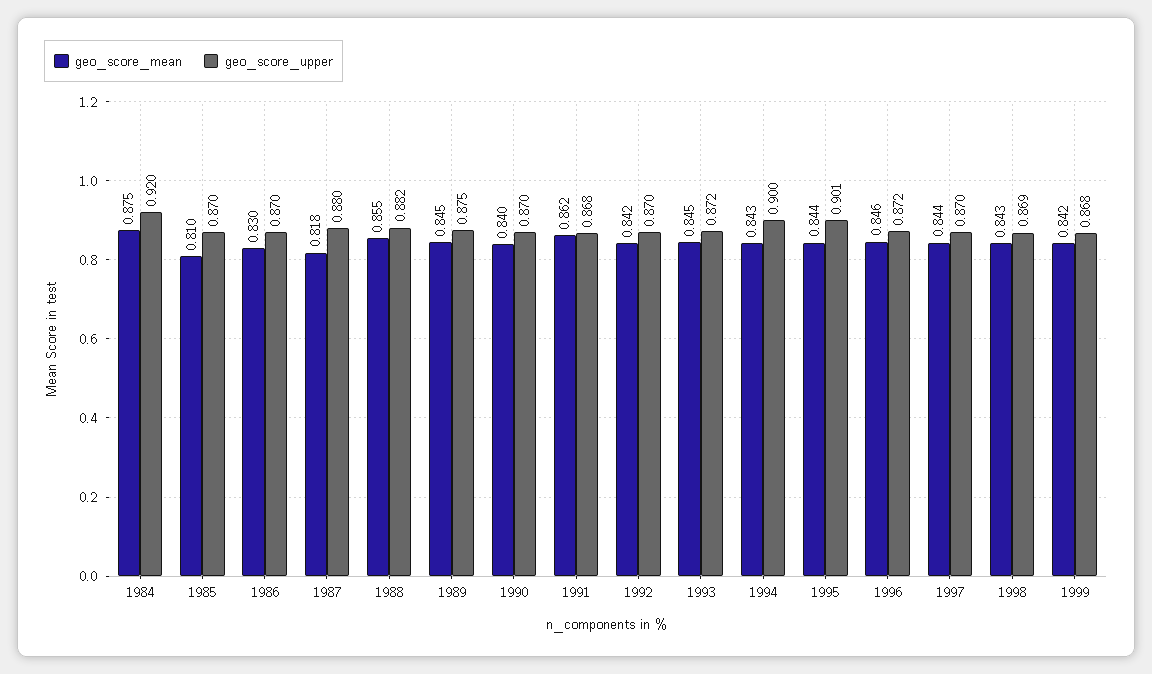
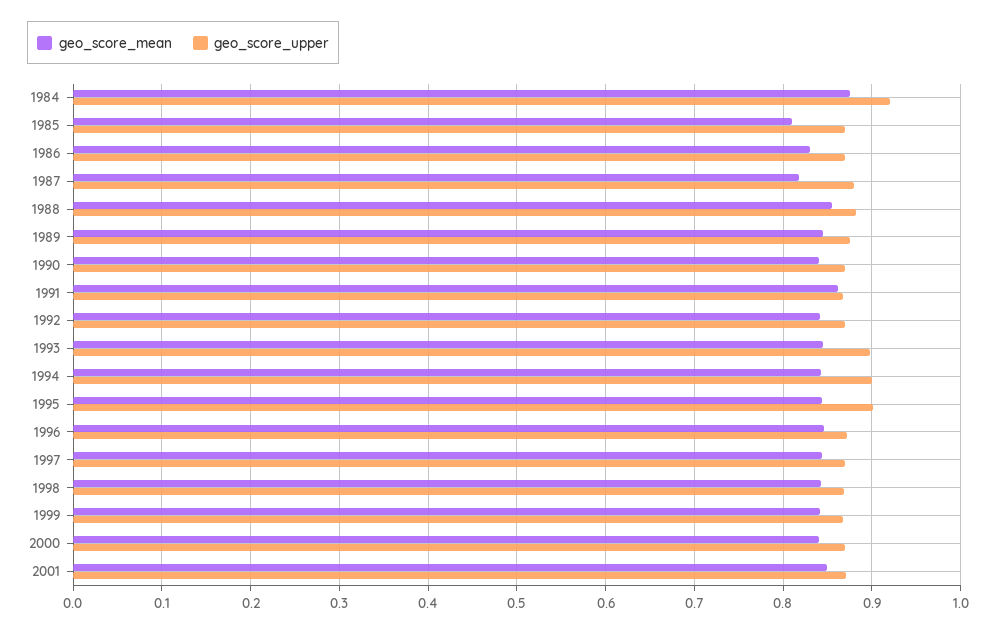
geo_score_upper, 1993: 0.872 -> 0.9
geo_score_mean, 2000: none -> 0.84
geo_score_upper, 2000: none -> 0.87
geo_score_mean, 2001: none -> 0.85
geo_score_upper, 2001: none -> 0.87

